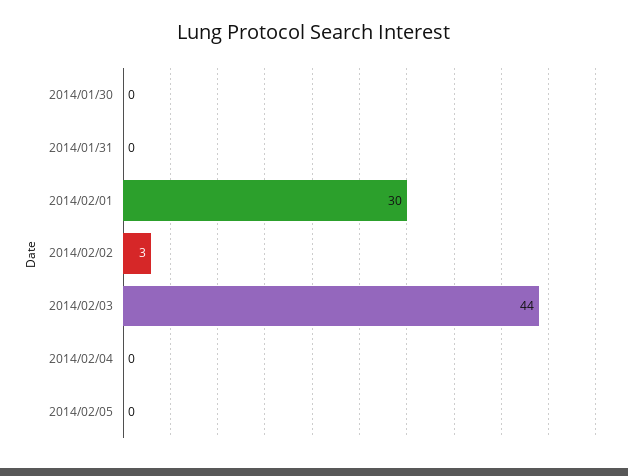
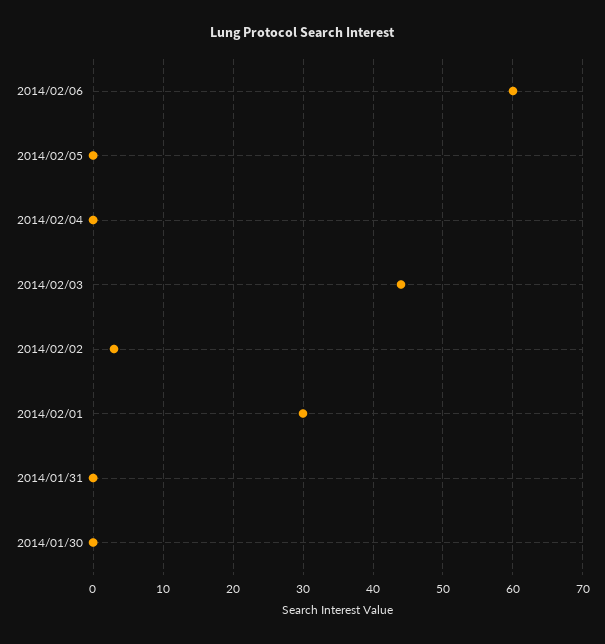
2014/02/06: none -> 60

